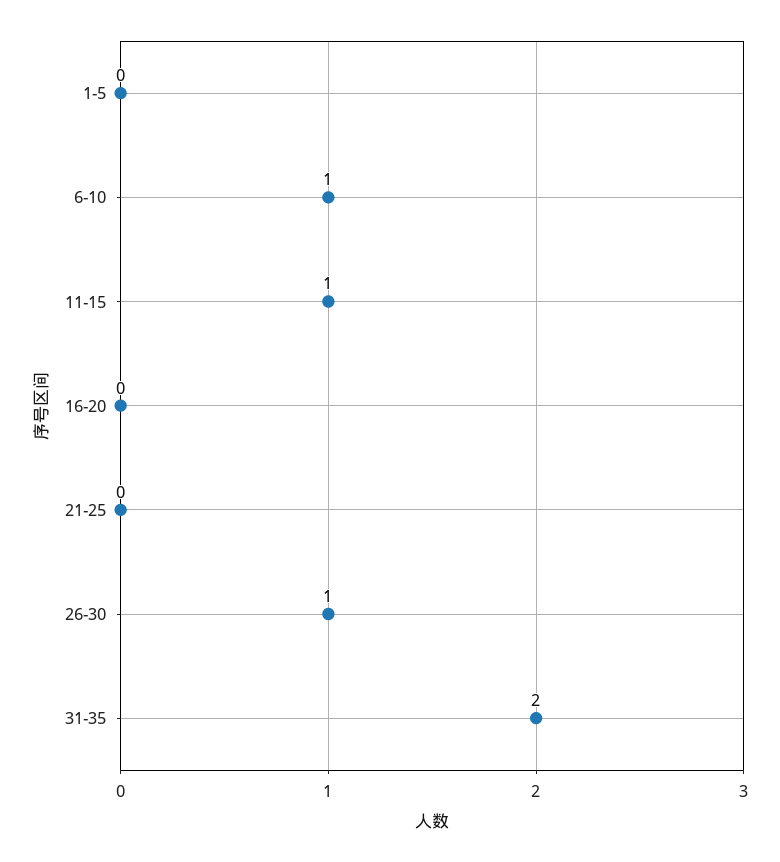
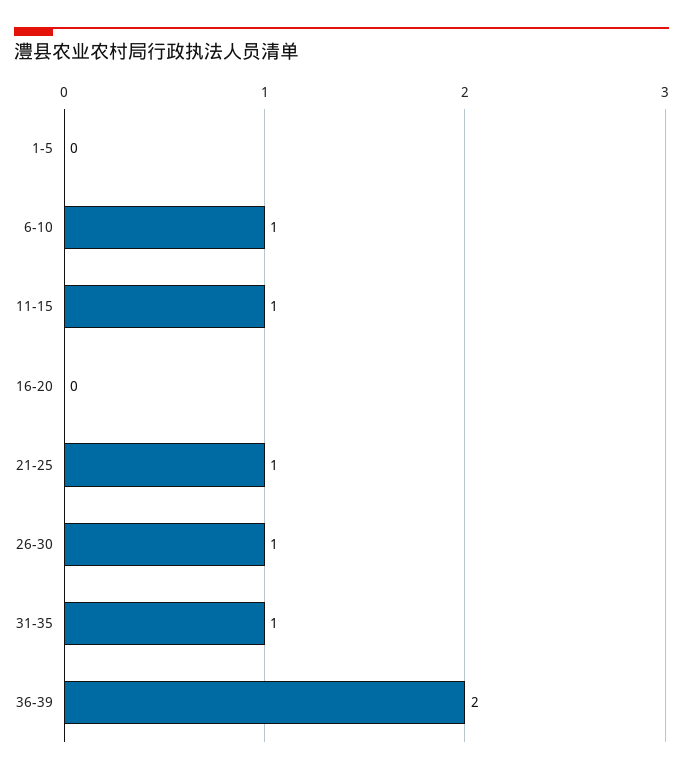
21-25: 0 -> 1
31-35: 2 -> 1
36-39: none -> 2

